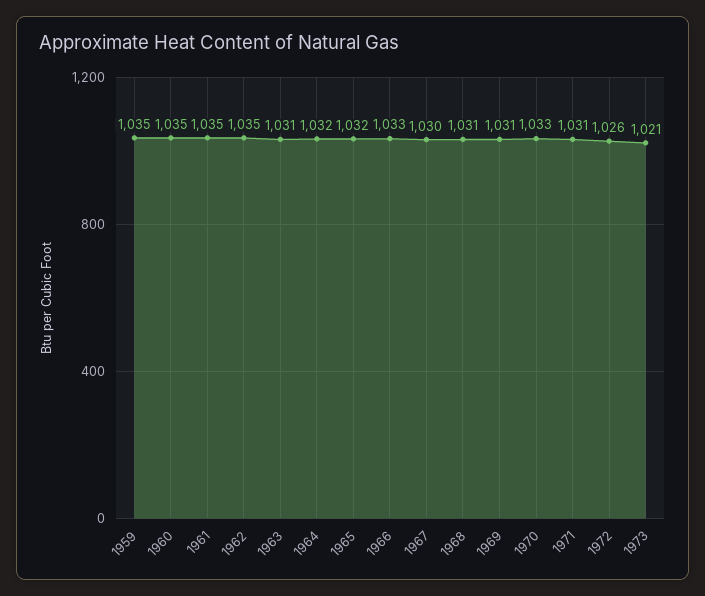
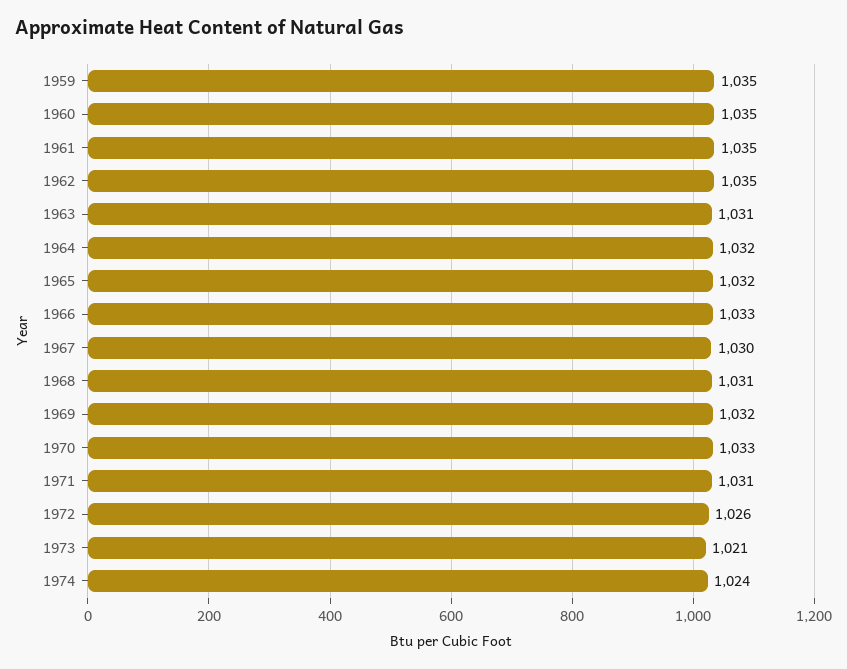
1969: 1031 -> 1032
1974: none -> 1024

